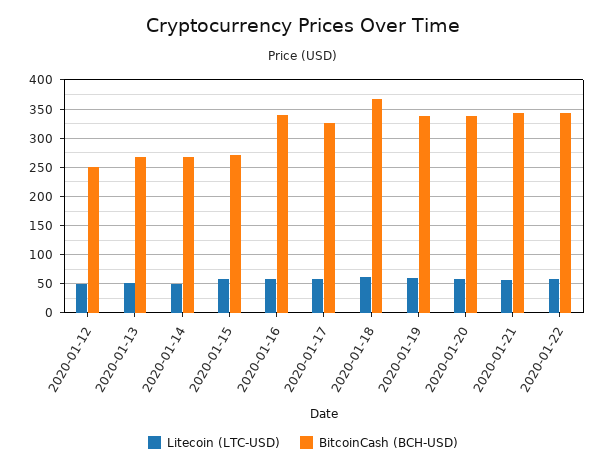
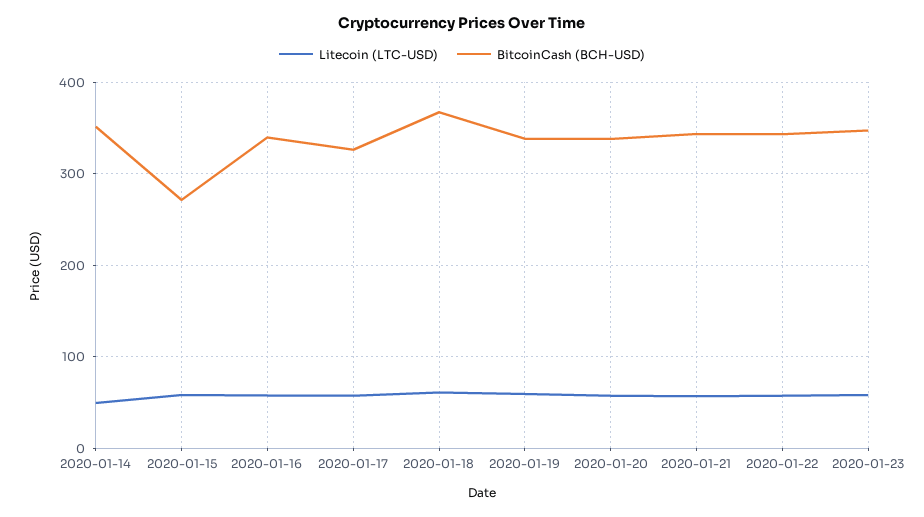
Litecoin (LTC-USD), 2020-01-12: 50 -> none
BitcoinCash (BCH-USD), 2020-01-12: 250 -> none
Litecoin (LTC-USD), 2020-01-13: 50 -> none
BitcoinCash (BCH-USD), 2020-01-13: 275 -> none
BitcoinCash (BCH-USD), 2020-01-14: 275 -> 350
Litecoin (LTC-USD), 2020-01-23: none -> 60
BitcoinCash (BCH-USD), 2020-01-23: none -> 350

